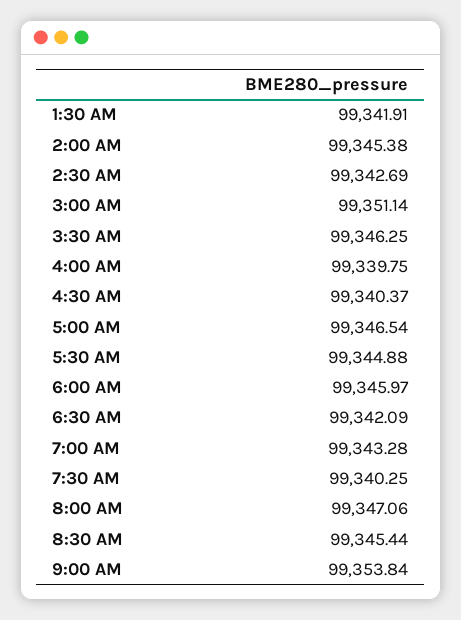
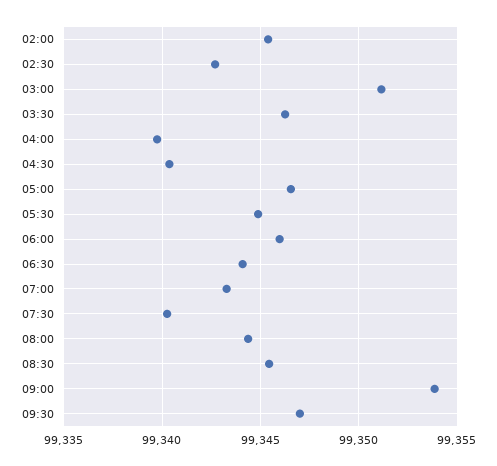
1:30 AM: 99341.91 -> none
6:30 AM: 99342.09 -> 99344
8:00 AM: 99347.06 -> 99344.5
09:30: none -> 99347

